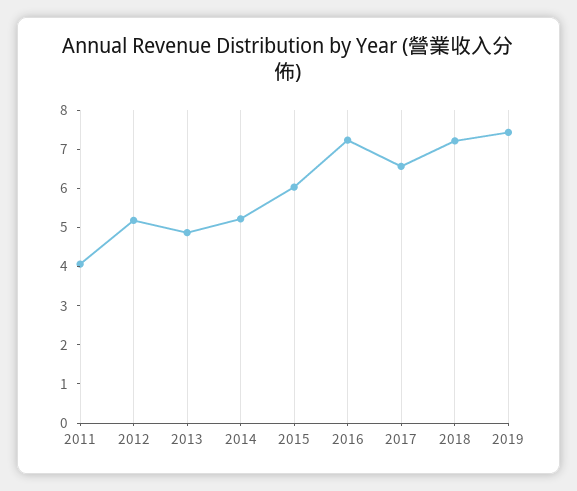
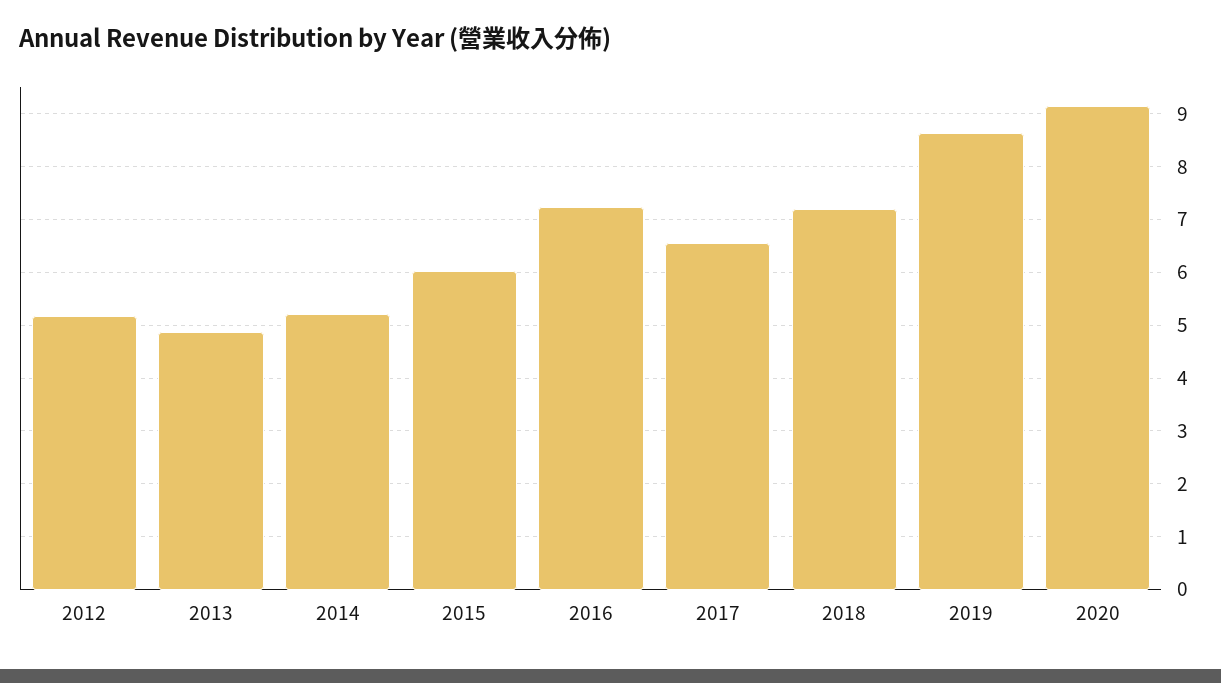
2011: 4 -> none
2019: 7.5 -> 8.6
2020: none -> 9.2

